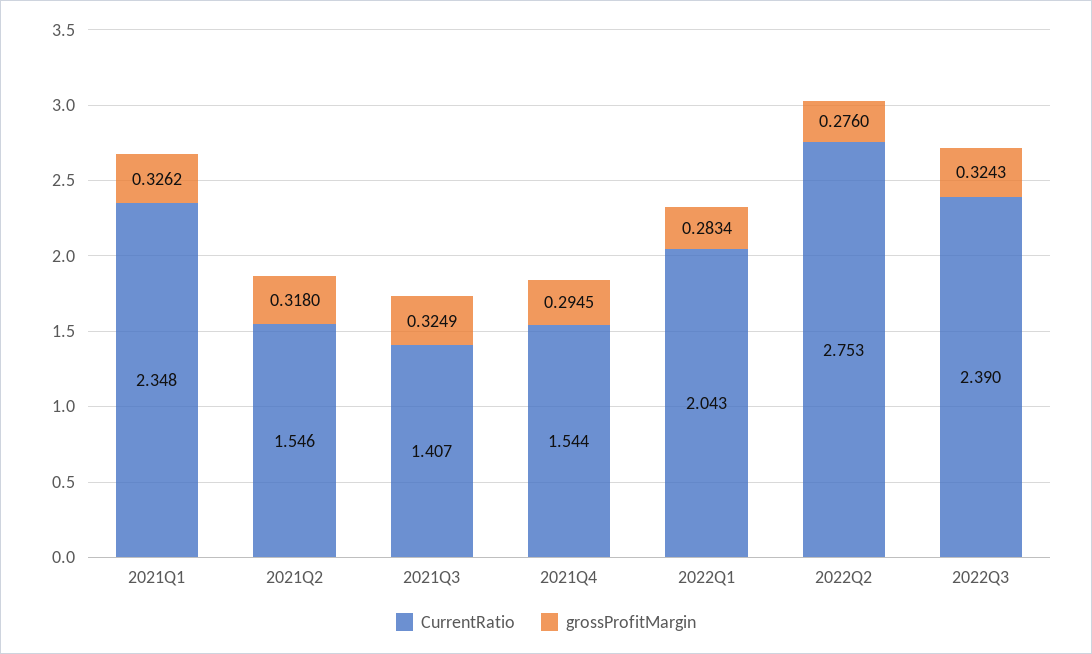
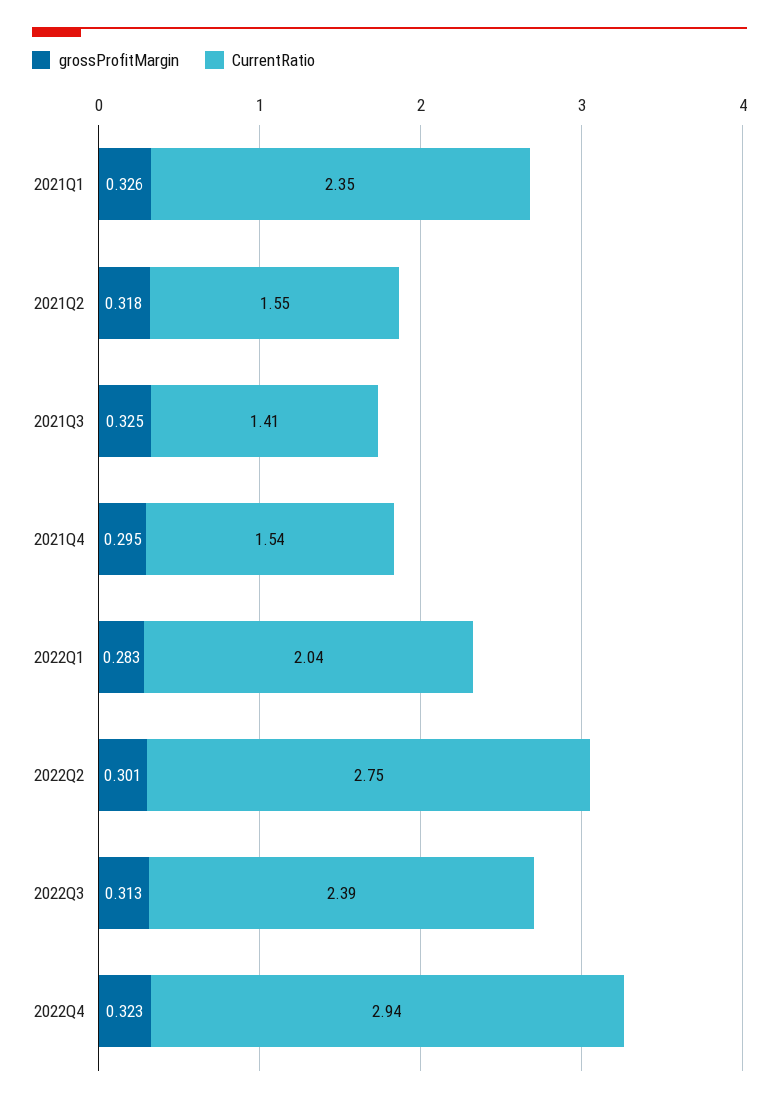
grossProfitMargin, 2022Q2: 0.276 -> 0.301
grossProfitMargin, 2022Q3: 0.3243 -> 0.313
grossProfitMargin, 2022Q4: none -> 0.323
CurrentRatio, 2022Q4: none -> 2.94

